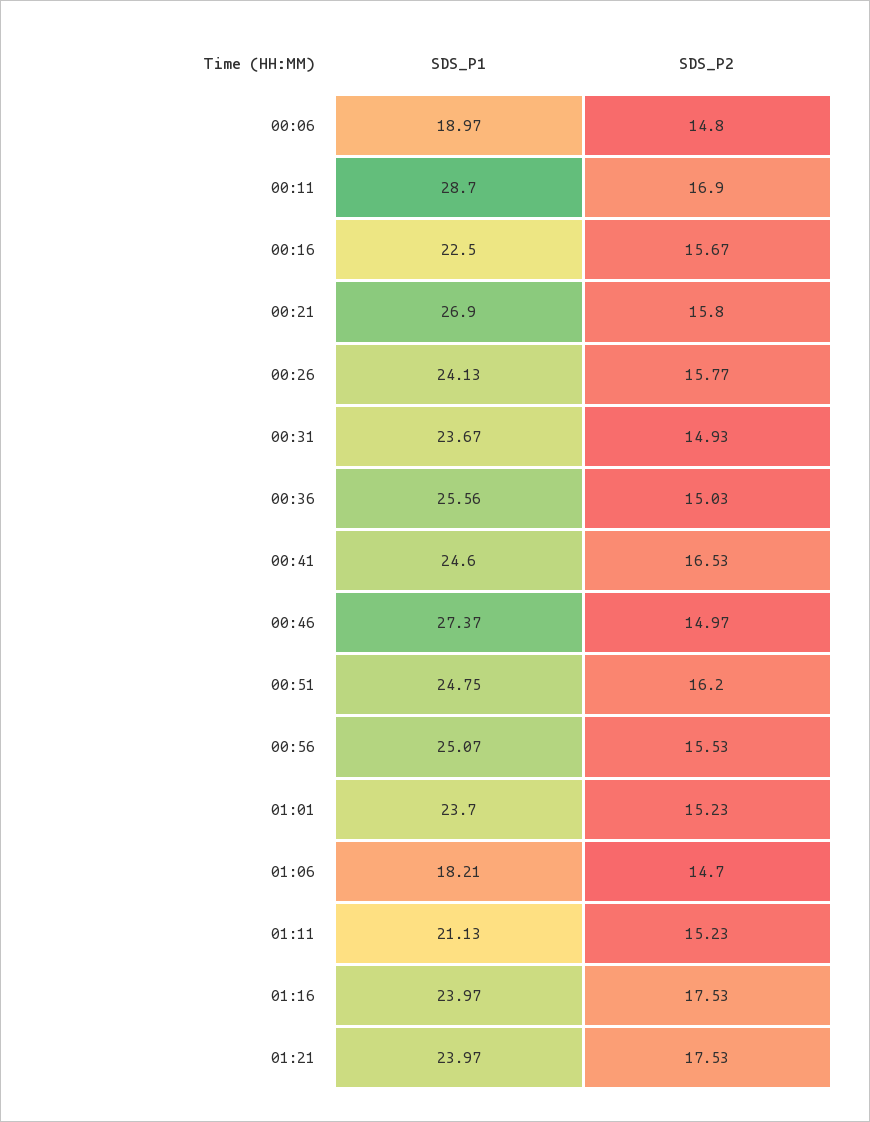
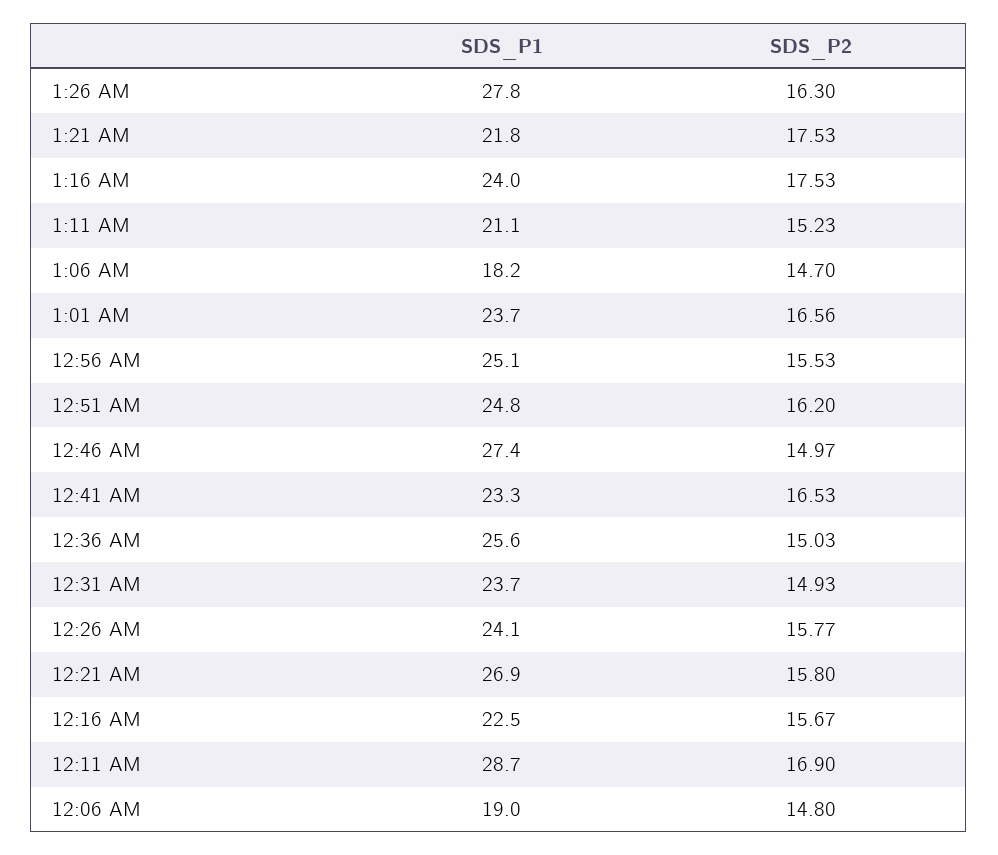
SDS_P1, 00:41: 24.6 -> 23.3
SDS_P2, 01:01: 15.23 -> 16.56
SDS_P1, 01:21: 23.97 -> 21.8
SDS_P1, 1:26 AM: none -> 27.8
SDS_P2, 1:26 AM: none -> 16.3

